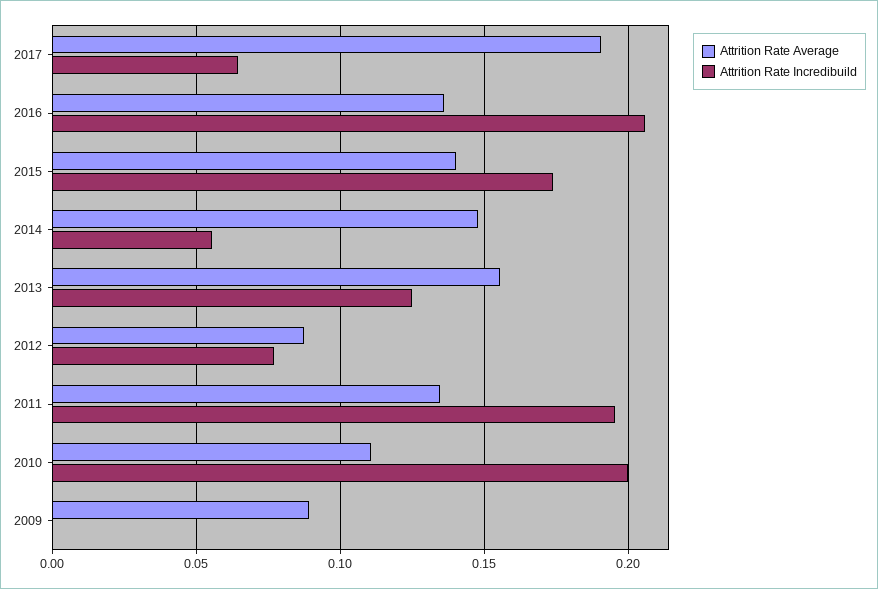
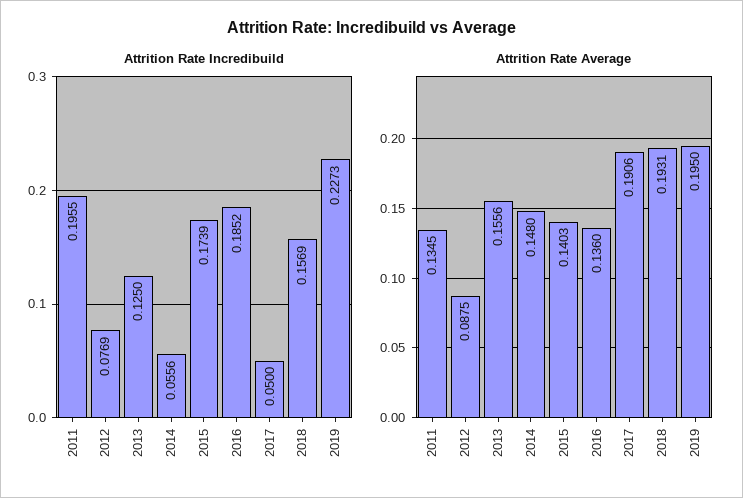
Attrition Rate Incredibuild, 2017: 0.065 -> 0.05
Attrition Rate Incredibuild, 2016: 0.205 -> 0.1852
Attrition Rate Average, 2010: 0.11 -> none
Attrition Rate Incredibuild, 2010: 0.2 -> none
Attrition Rate Average, 2009: 0.09 -> none
Attrition Rate Incredibuild, 2009: 0 -> none
Attrition Rate Incredibuild, 2018: none -> 0.1569
Attrition Rate Incredibuild, 2019: none -> 0.2273
Attrition Rate Average, 2018: none -> 0.1931
Attrition Rate Average, 2019: none -> 0.195

